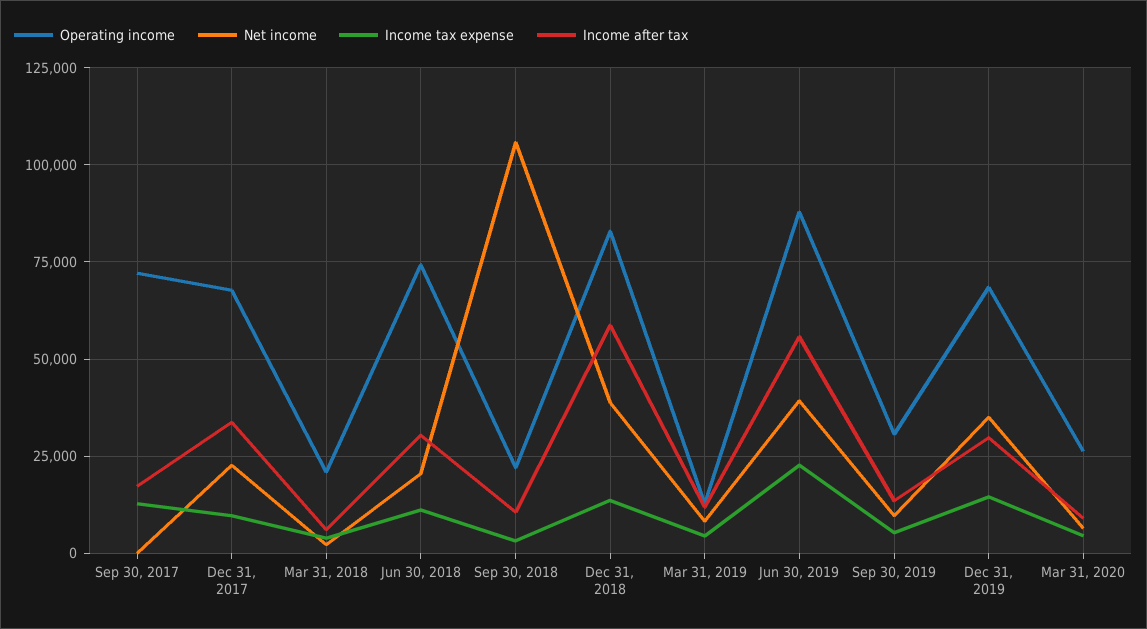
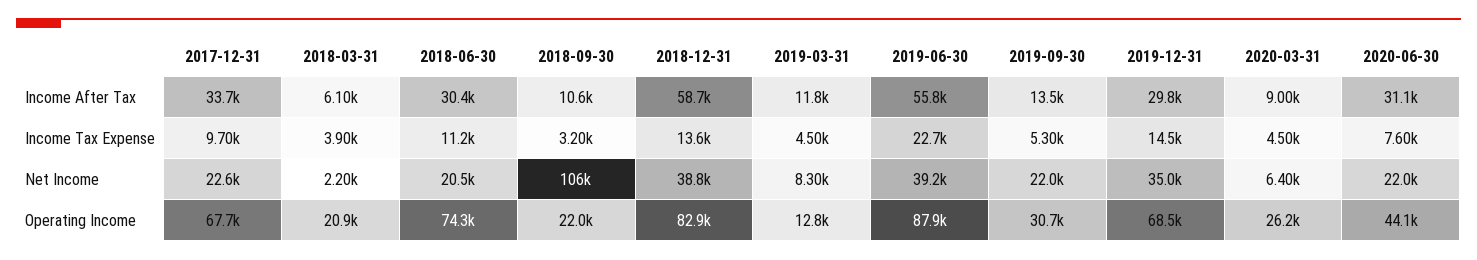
Operating income, Sep 30, 2017: 72500 -> none
Net income, Sep 30, 2017: 0 -> none
Income tax expense, Sep 30, 2017: 12500 -> none
Income after tax, Sep 30, 2017: 17500 -> none
Net income, Sep 30, 2019: 10000 -> 22000
Income after tax, 2020-06-30: none -> 31100
Income tax expense, 2020-06-30: none -> 7600
Net income, 2020-06-30: none -> 22000
Operating income, 2020-06-30: none -> 44100

